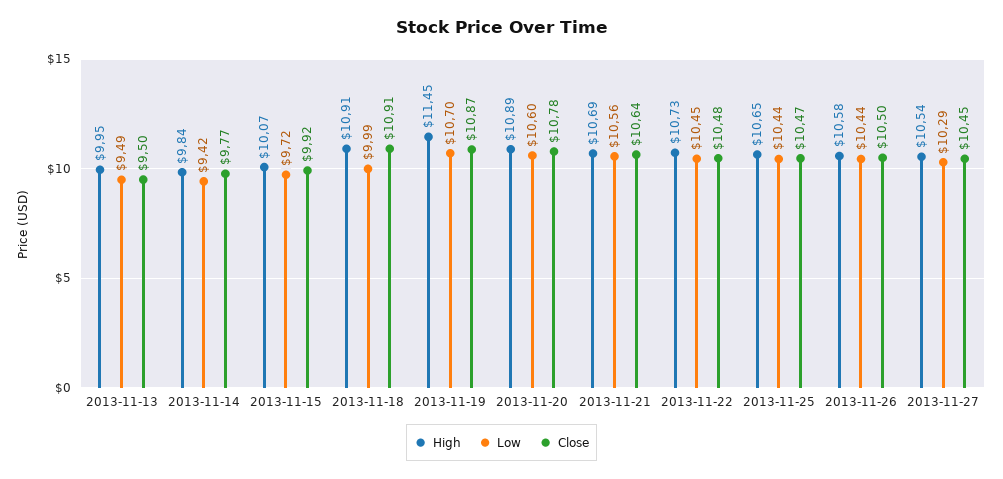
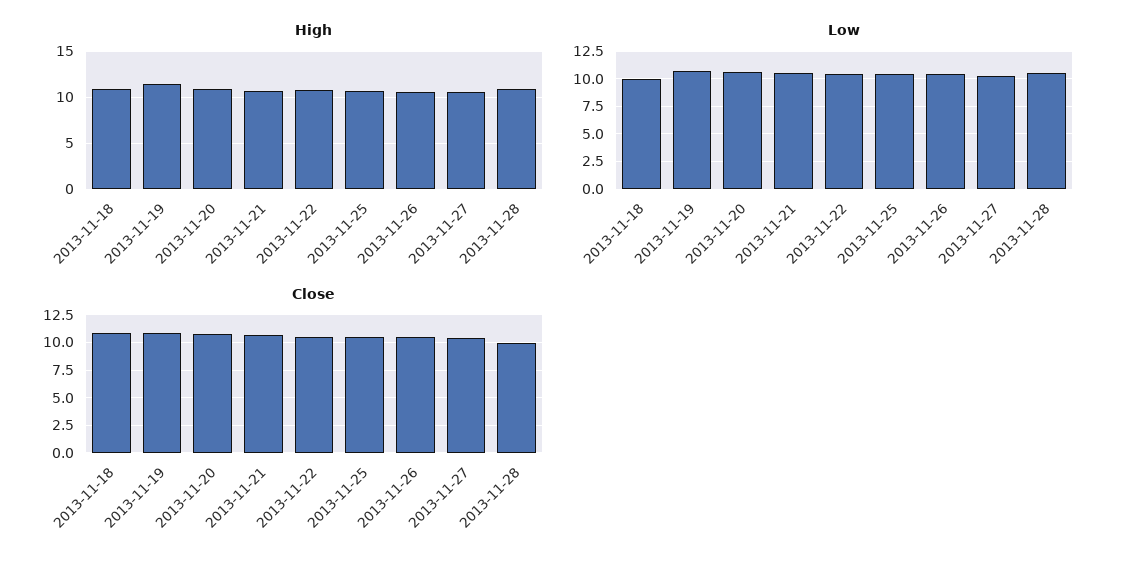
High, 2013-11-13: 9.95 -> none
Low, 2013-11-13: 9.49 -> none
Close, 2013-11-13: 9.5 -> none
High, 2013-11-14: 9.84 -> none
Low, 2013-11-14: 9.42 -> none
Close, 2013-11-14: 9.77 -> none
High, 2013-11-15: 10.07 -> none
Low, 2013-11-15: 9.72 -> none
Close, 2013-11-15: 9.92 -> none
High, 2013-11-28: none -> 11
Low, 2013-11-28: none -> 10
Close, 2013-11-28: none -> 10

